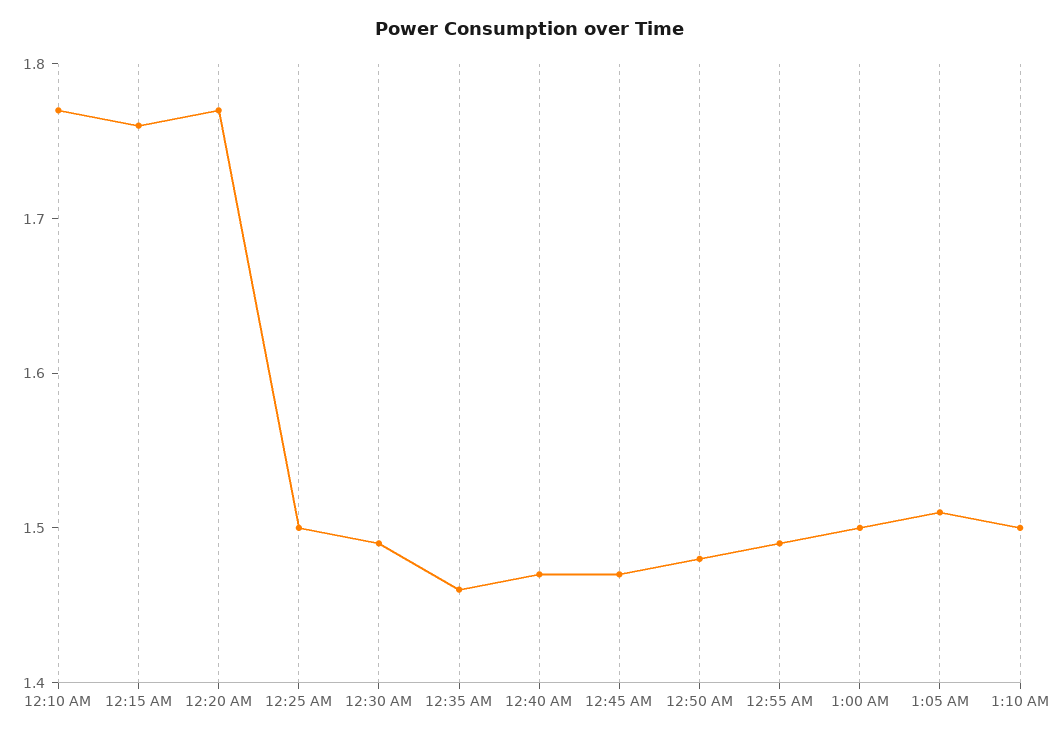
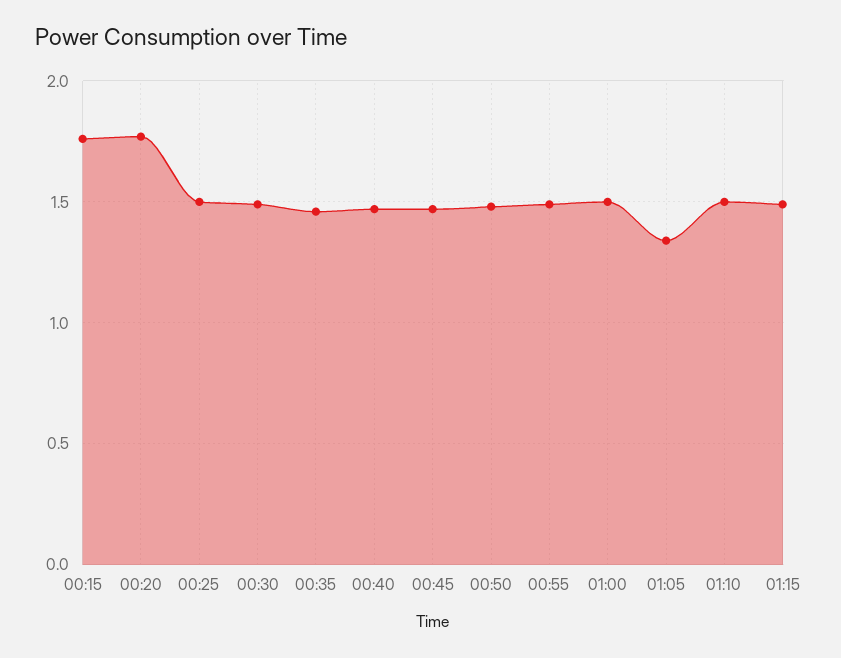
12:10 AM: 1.77 -> none
1:05 AM: 1.51 -> 1.35
01:15: none -> 1.5

